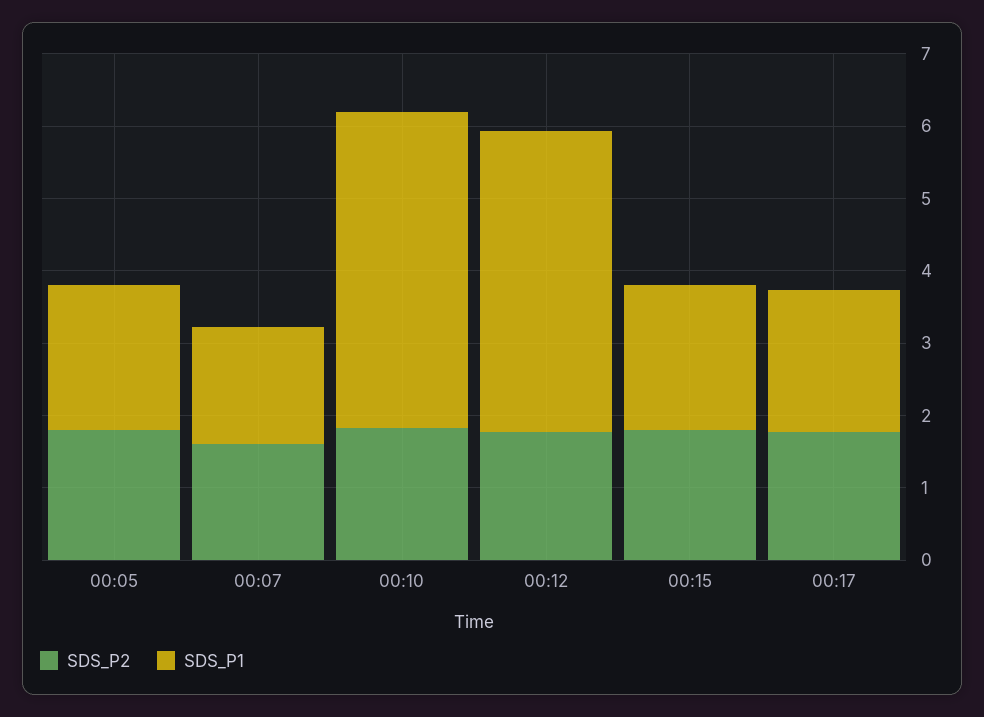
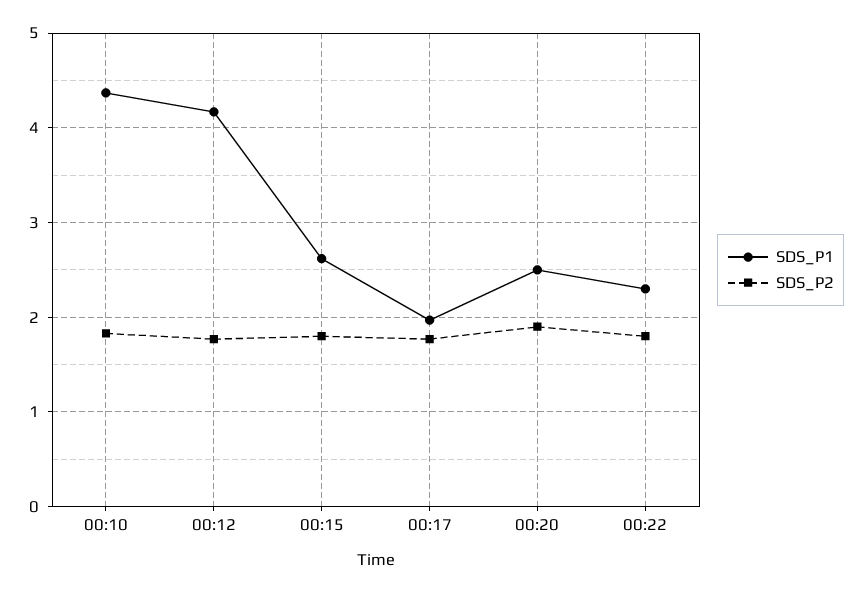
SDS_P2, 00:05: 1.8 -> none
SDS_P1, 00:05: 2 -> none
SDS_P2, 00:07: 1.6 -> none
SDS_P1, 00:07: 1.6 -> none
SDS_P1, 00:15: 2 -> 2.6
SDS_P1, 00:20: none -> 2.5
SDS_P2, 00:20: none -> 1.9
SDS_P1, 00:22: none -> 2.3
SDS_P2, 00:22: none -> 1.8

